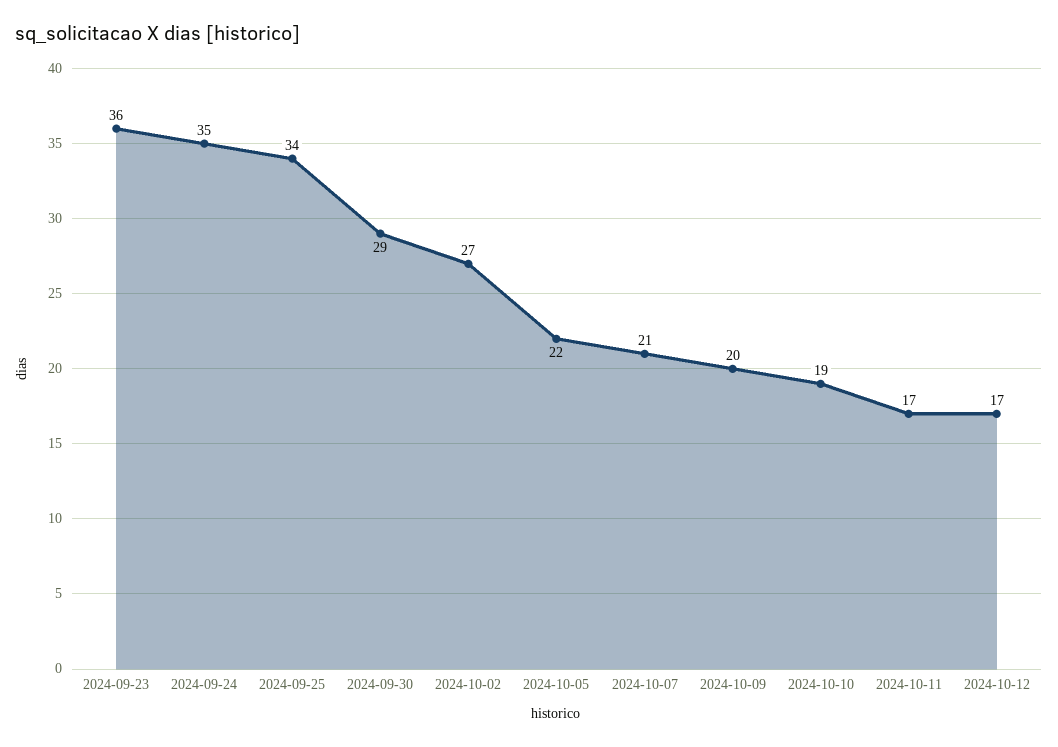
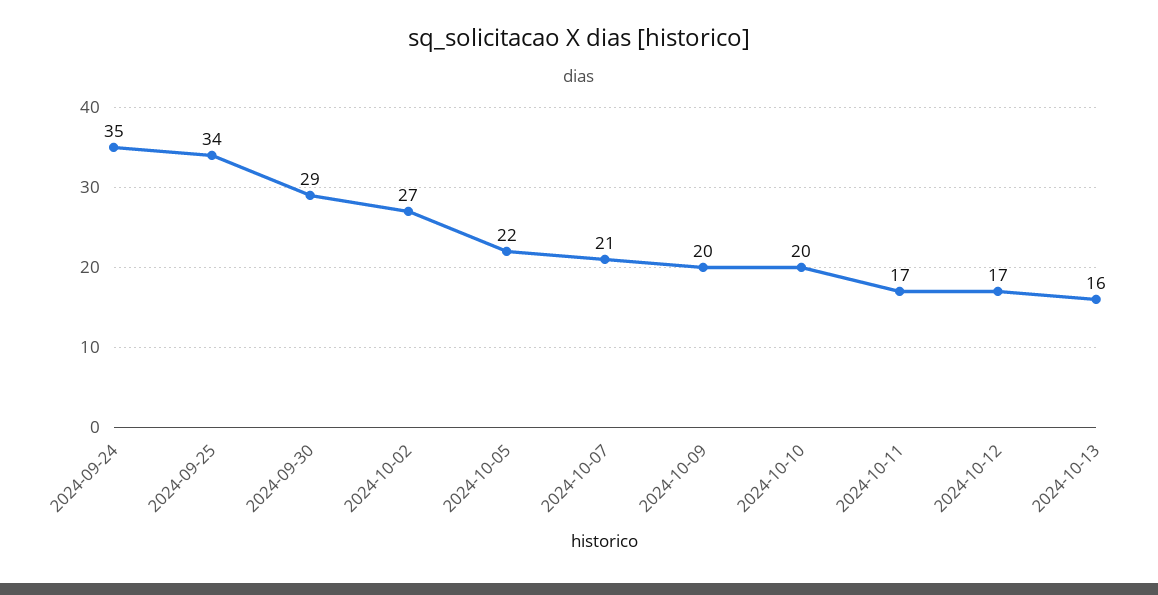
2024-09-23: 36 -> none
2024-10-10: 19 -> 20
2024-10-13: none -> 16

